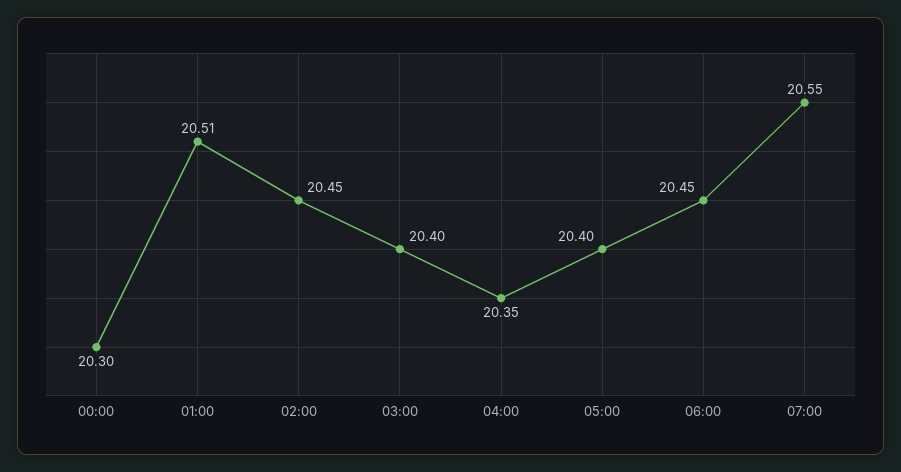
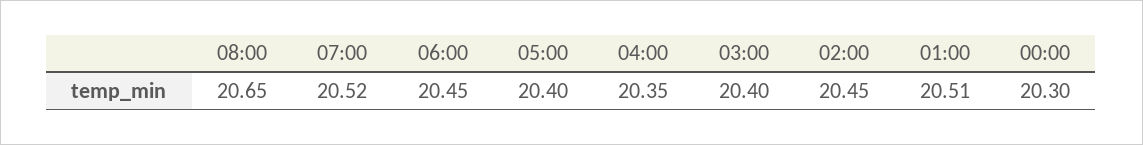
07:00: 20.55 -> 20.52
08:00: none -> 20.65

